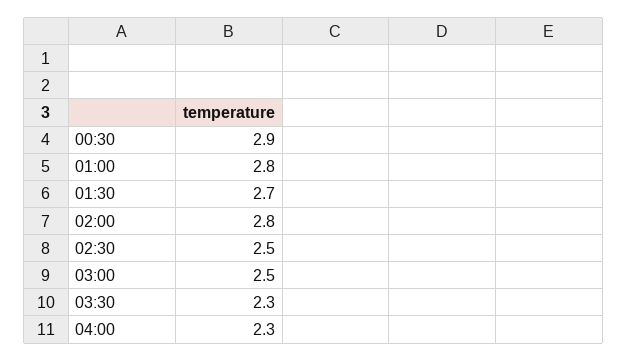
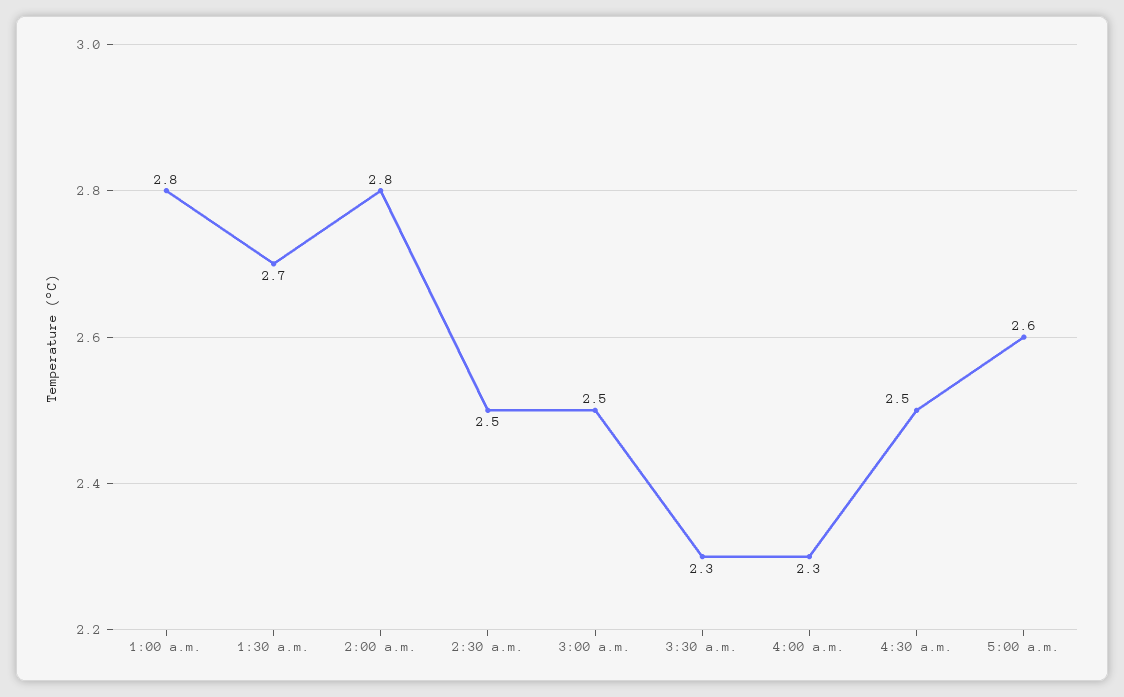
00:30: 2.9 -> none
4:30 a.m.: none -> 2.5
5:00 a.m.: none -> 2.6

